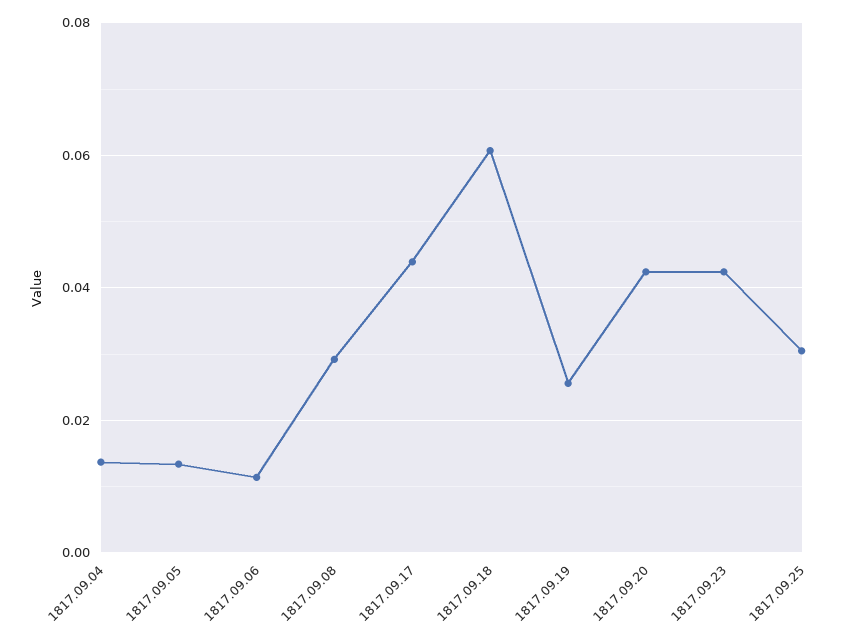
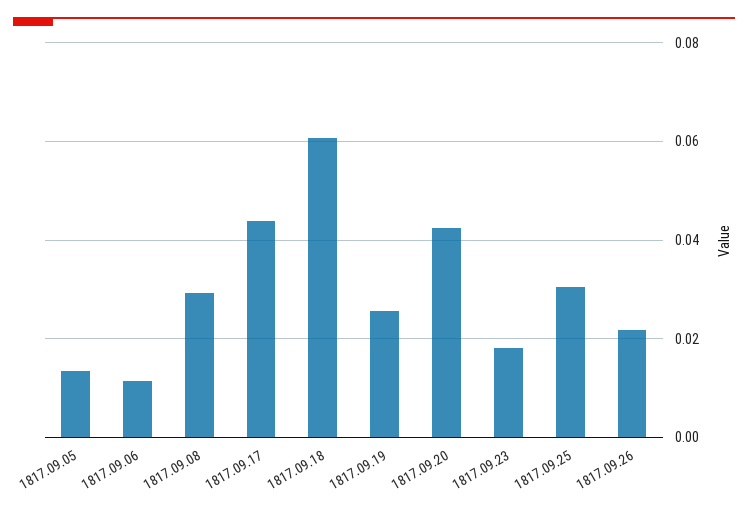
1817.09.04: 0.014 -> none
1817.09.23: 0.042 -> 0.018
1817.09.26: none -> 0.022

